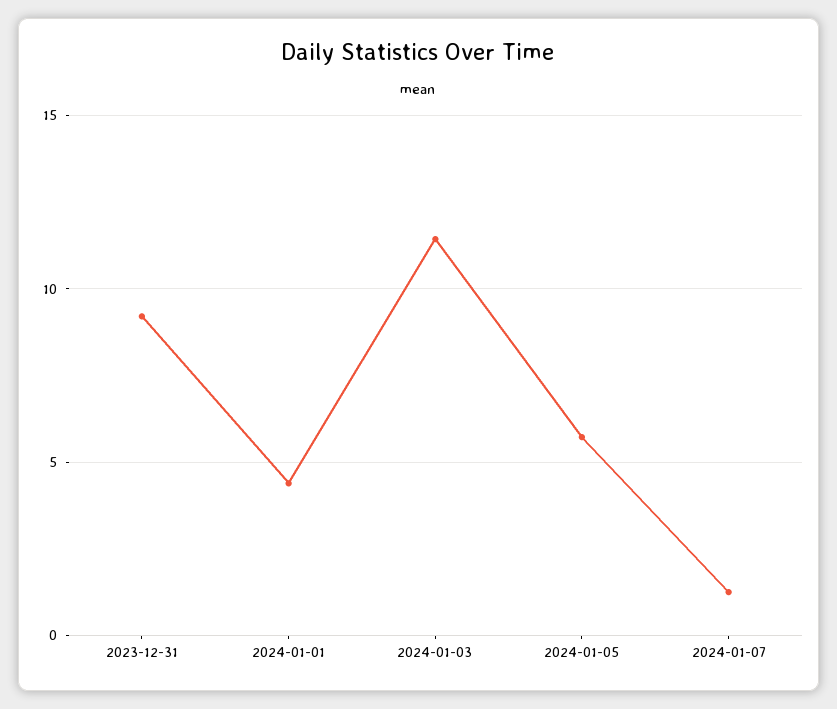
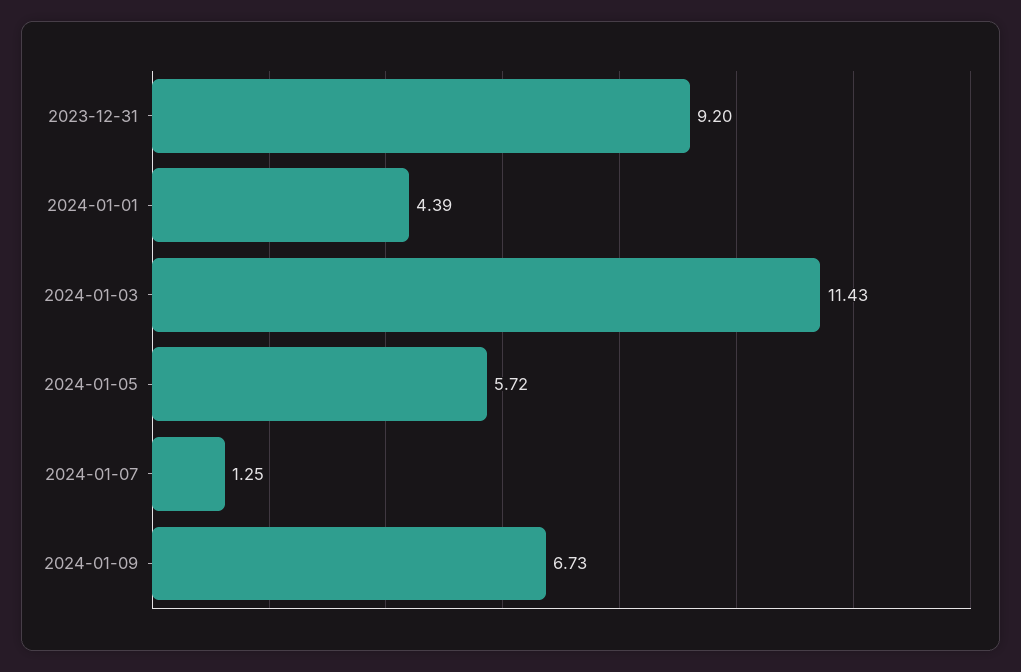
2024-01-09: none -> 6.73

